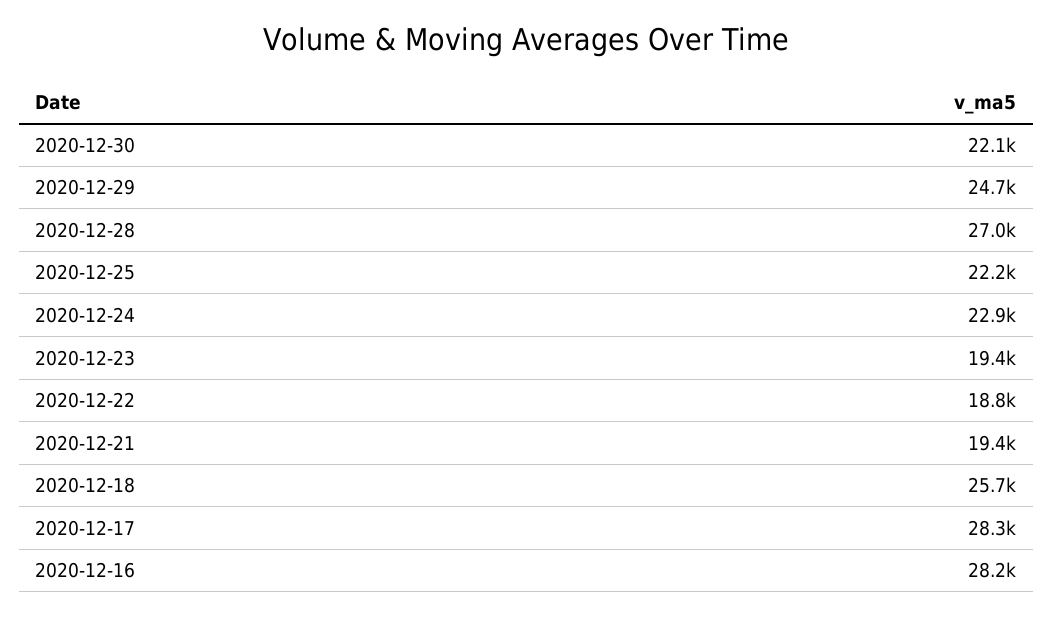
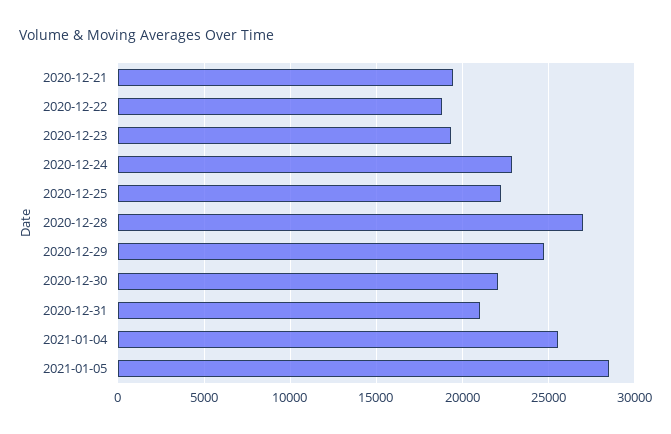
2020-12-18: 25700 -> none
2020-12-17: 28300 -> none
2020-12-16: 28200 -> none
2020-12-31: none -> 21000
2021-01-04: none -> 25500
2021-01-05: none -> 28500

